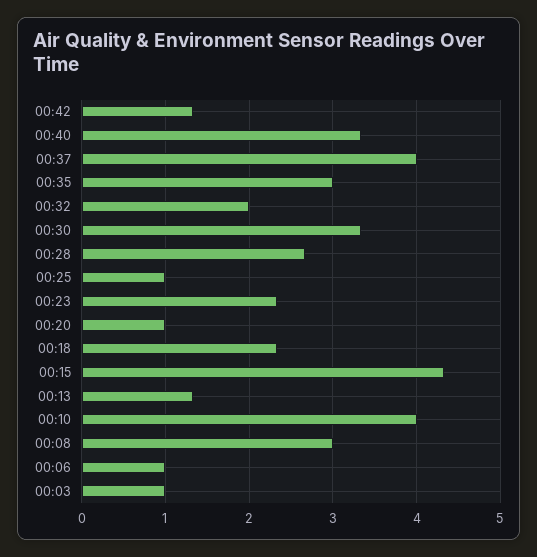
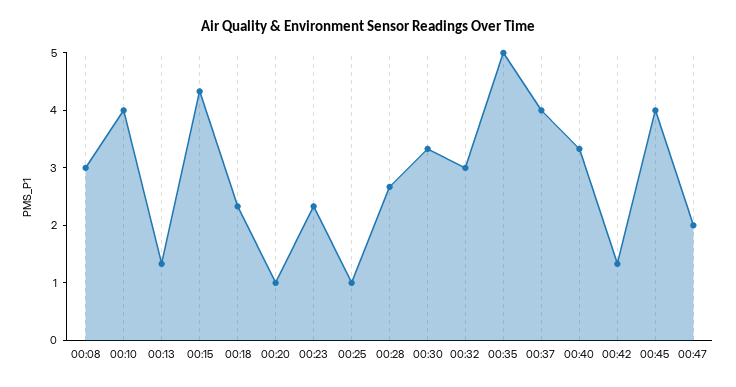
00:35: 3 -> 5
00:32: 2 -> 3
00:06: 1 -> none
00:03: 1 -> none
00:45: none -> 4
00:47: none -> 2

